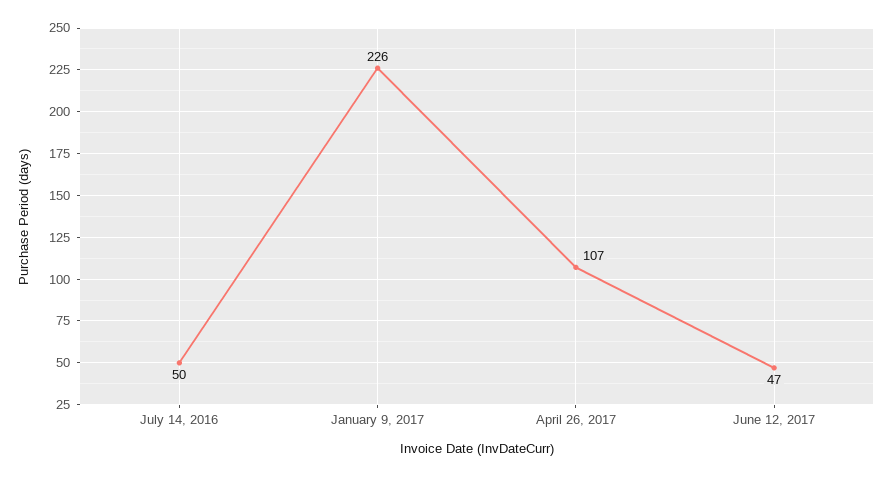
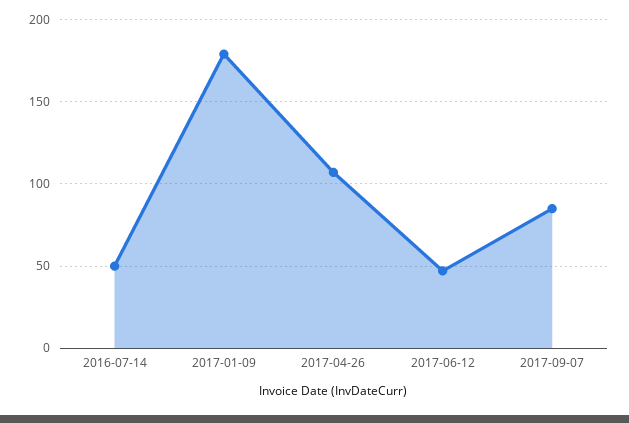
January 9, 2017: 226 -> 180
2017-09-07: none -> 85

